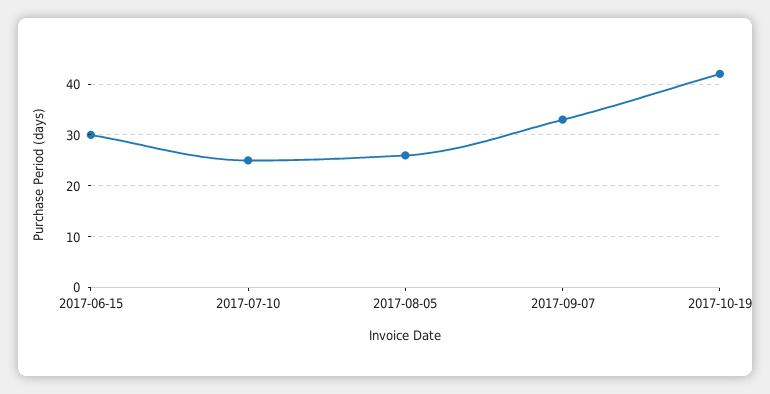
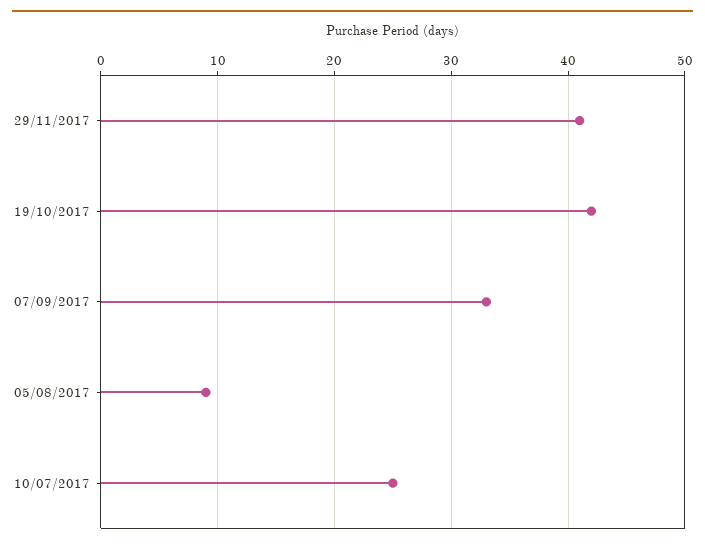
2017-06-15: 30 -> none
2017-08-05: 25 -> 9
29/11/2017: none -> 41

